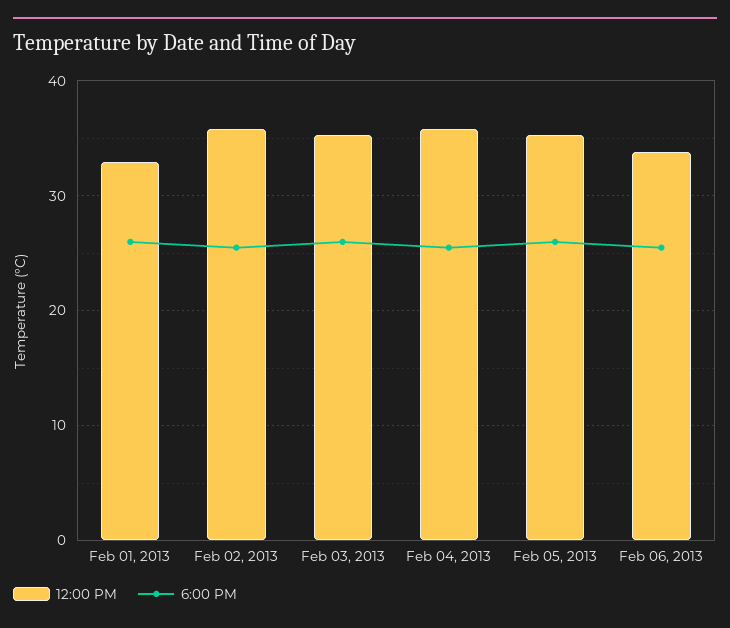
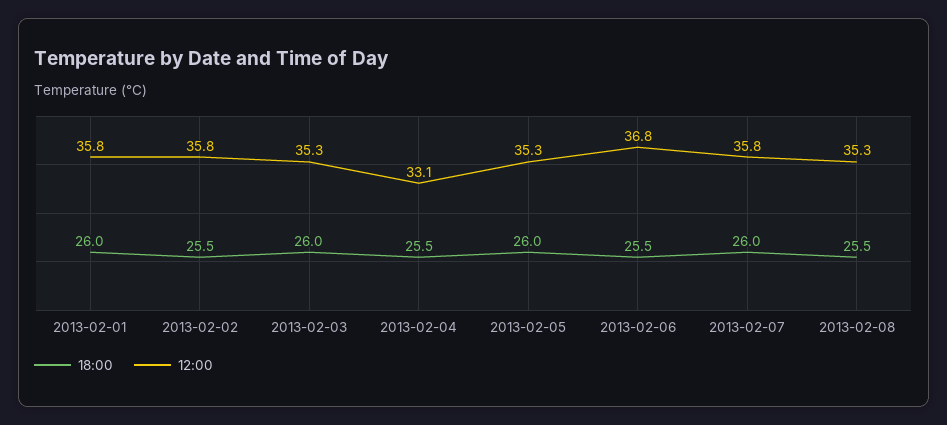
12:00 PM, Feb 01, 2013: 33 -> 35.8
12:00 PM, Feb 04, 2013: 36 -> 33.1
12:00 PM, Feb 06, 2013: 34 -> 36.8
6:00 PM, 2013-02-07: none -> 26
12:00 PM, 2013-02-07: none -> 35.8
6:00 PM, 2013-02-08: none -> 25.5
12:00 PM, 2013-02-08: none -> 35.3

